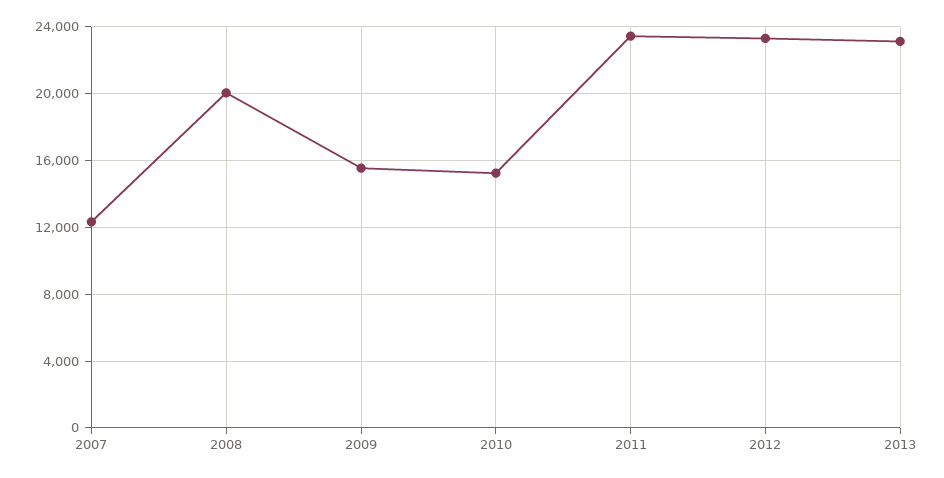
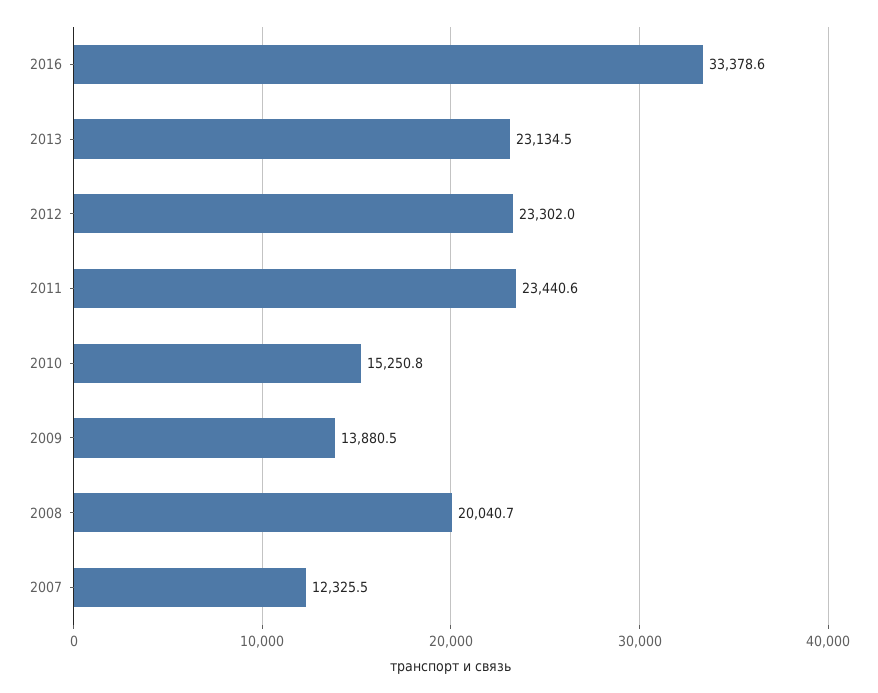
2009: 15500 -> 13880.5
2016: none -> 33378.6

